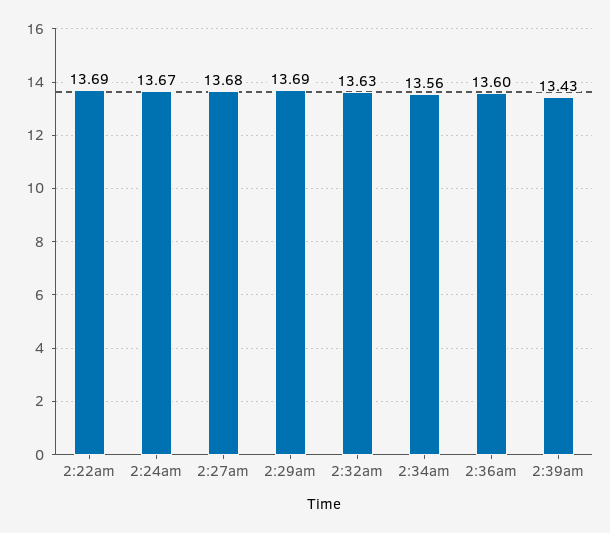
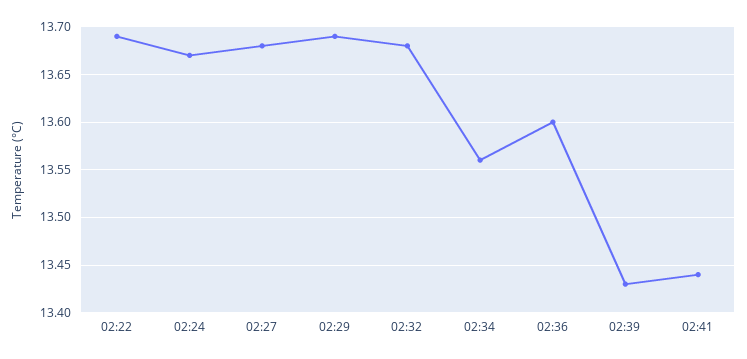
2:32am: 13.63 -> 13.68
02:41: none -> 13.44

